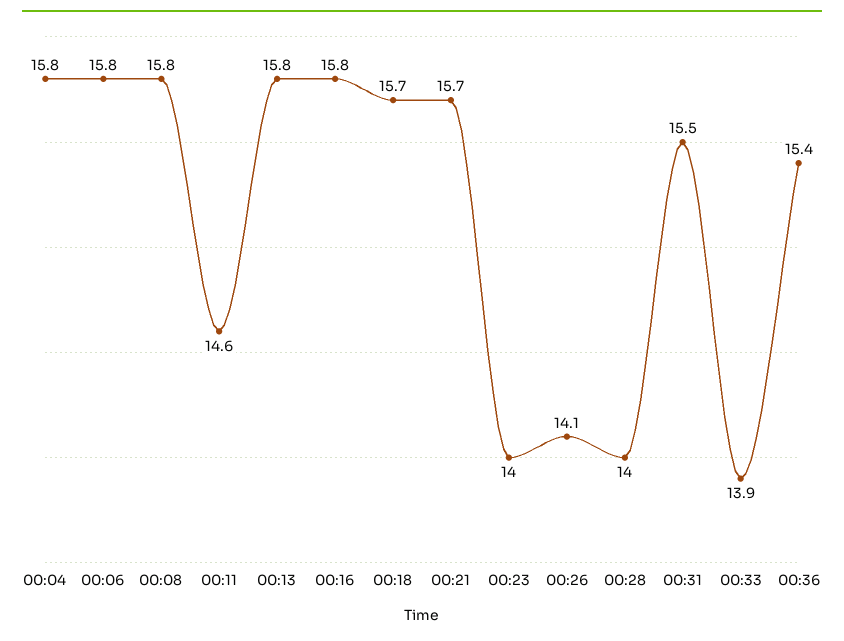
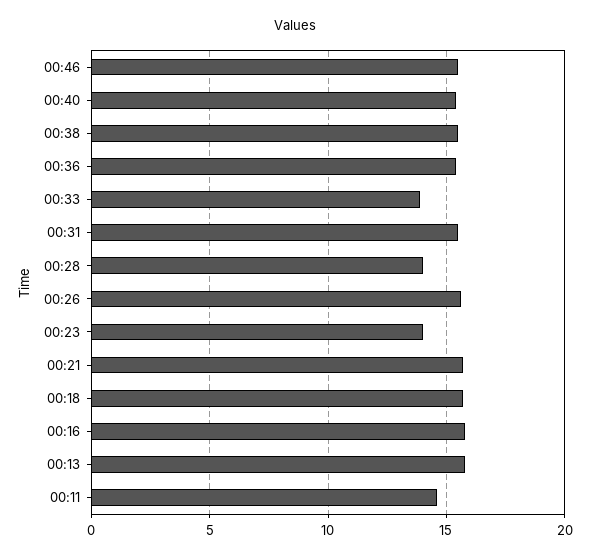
00:04: 15.8 -> none
00:06: 15.8 -> none
00:08: 15.8 -> none
00:26: 14.1 -> 15.5
00:46: none -> 15.5
00:40: none -> 15.5
00:38: none -> 15.5

